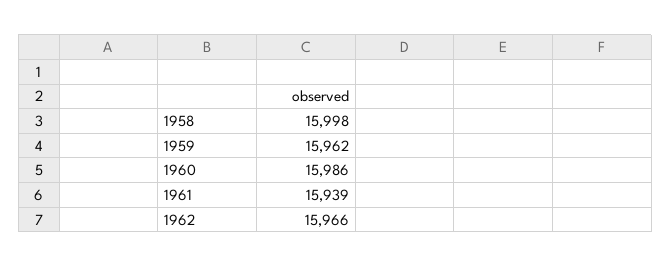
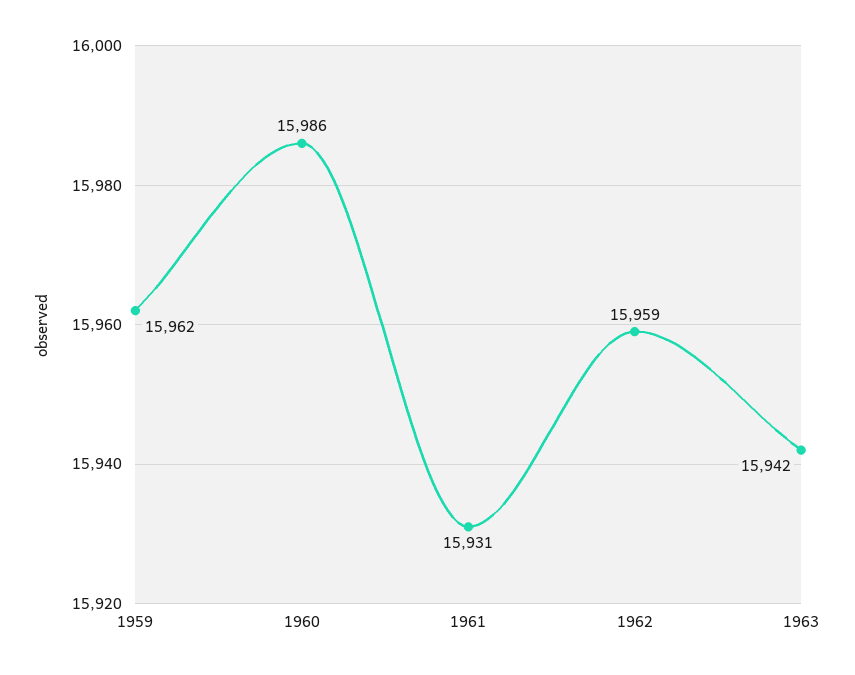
1958: 15998 -> none
1961: 15939 -> 15931
1962: 15966 -> 15959
1963: none -> 15942

